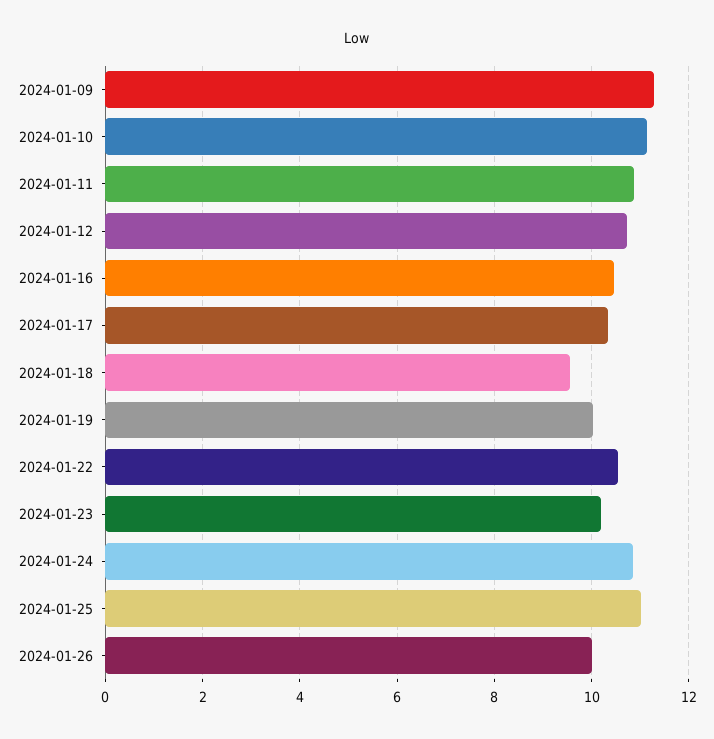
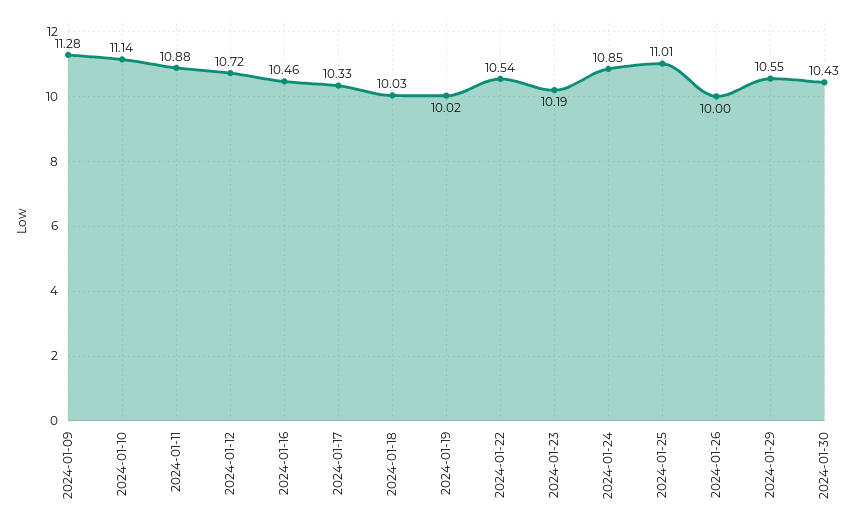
2024-01-18: 9.6 -> 10.03
2024-01-29: none -> 10.55
2024-01-30: none -> 10.43

